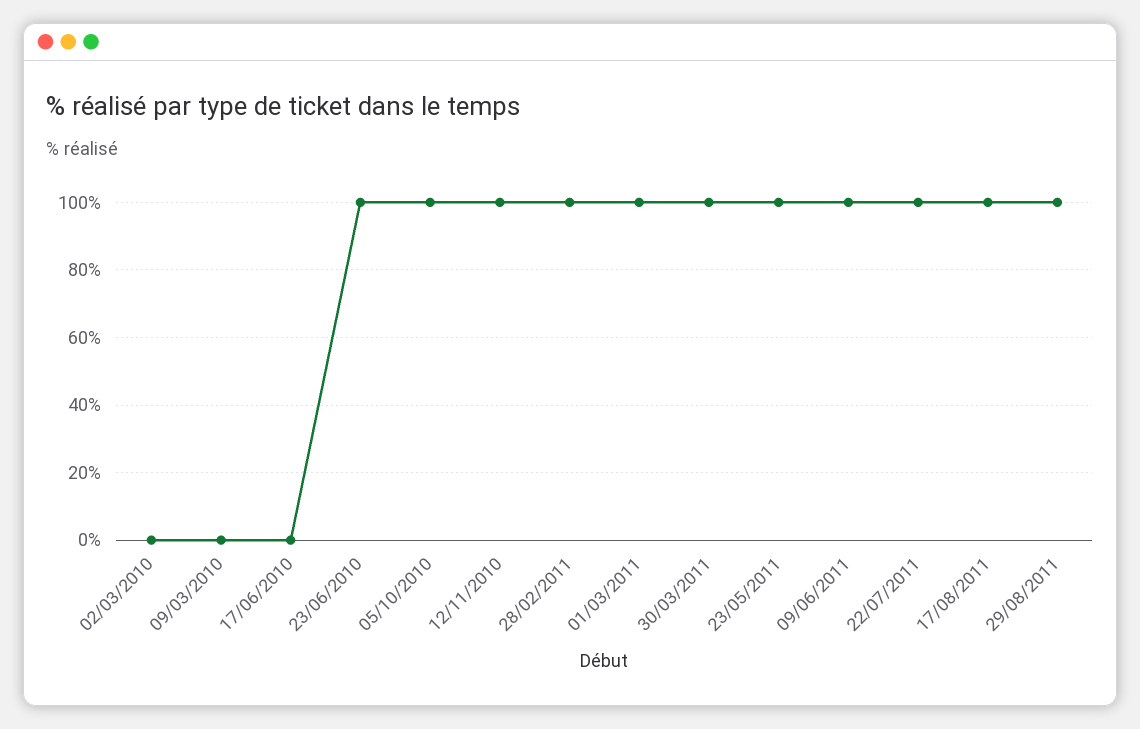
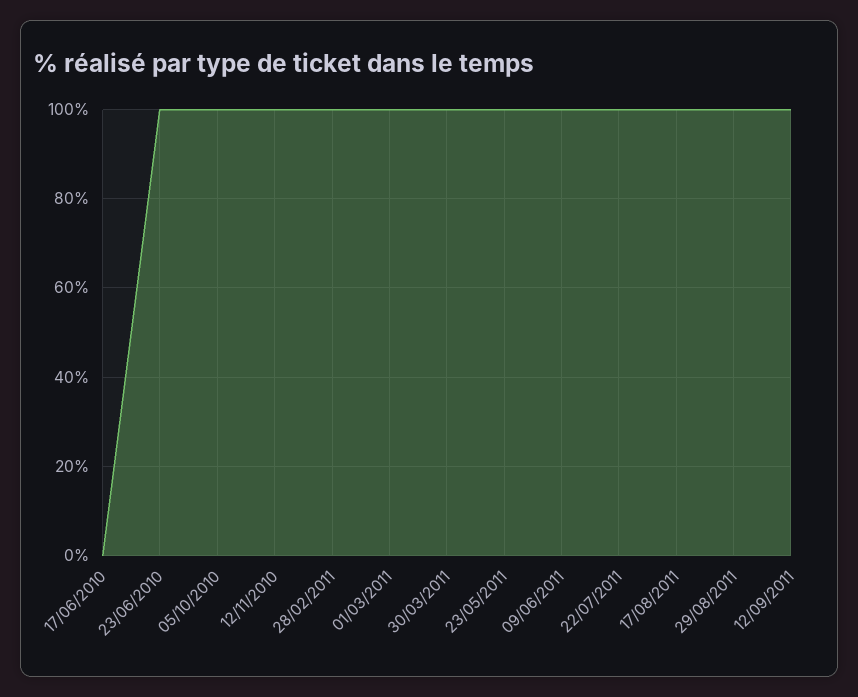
02/03/2010: 0 -> none
09/03/2010: 0 -> none
12/09/2011: none -> 100

